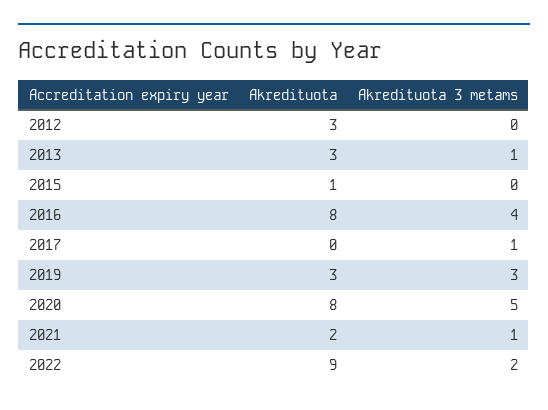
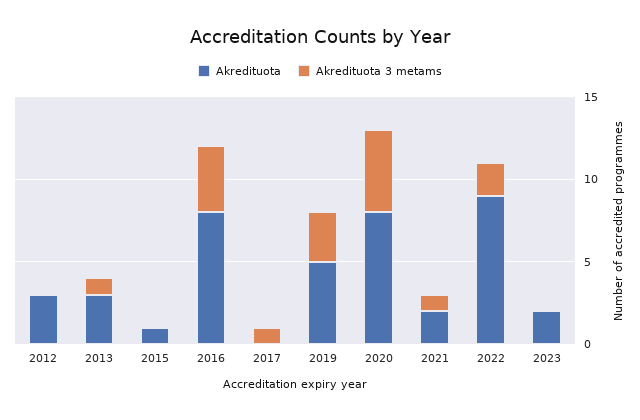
Akredituota, 2019: 3 -> 5
Akredituota, 2023: none -> 2
Akredituota 3 metams, 2023: none -> 0

